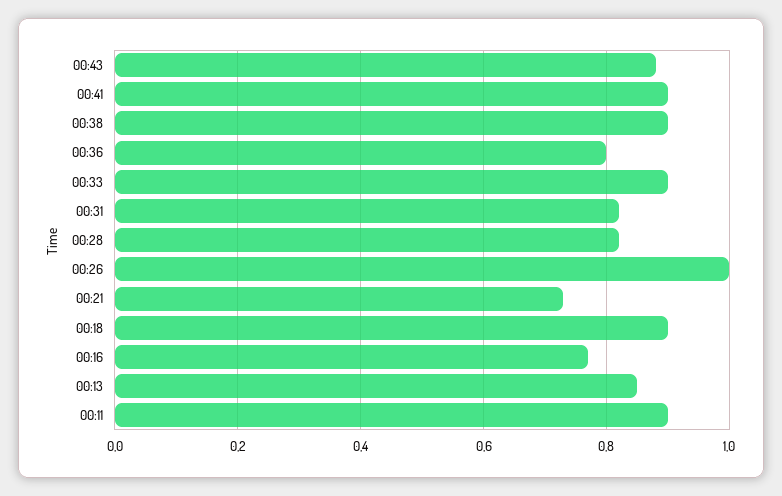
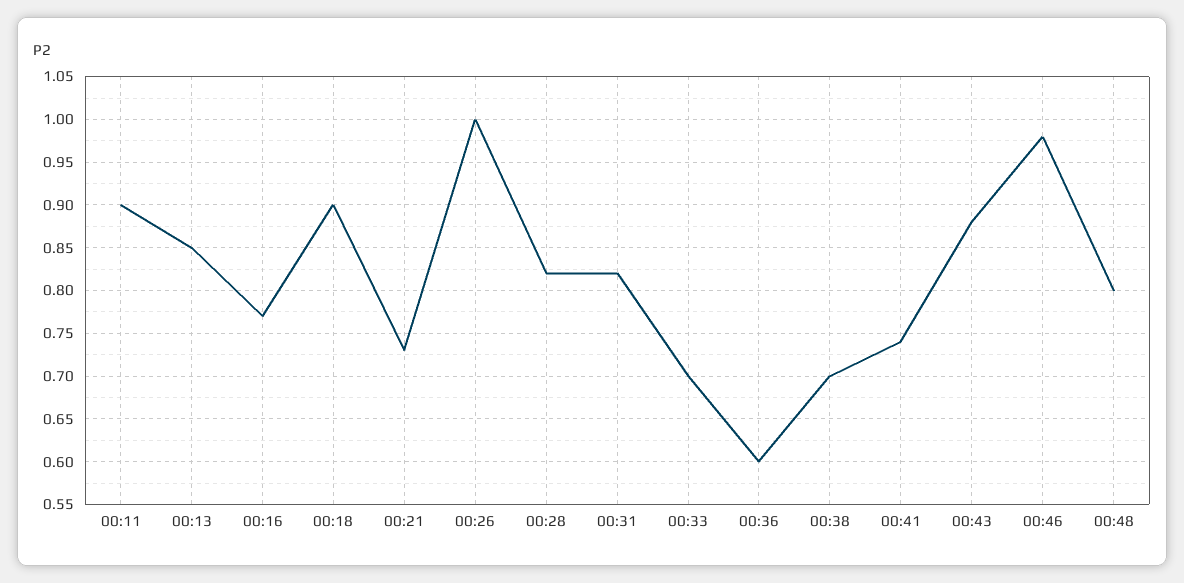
00:41: 0.9 -> 0.74
00:38: 0.9 -> 0.7
00:36: 0.8 -> 0.6
00:33: 0.9 -> 0.7
00:46: none -> 0.98
00:48: none -> 0.8

